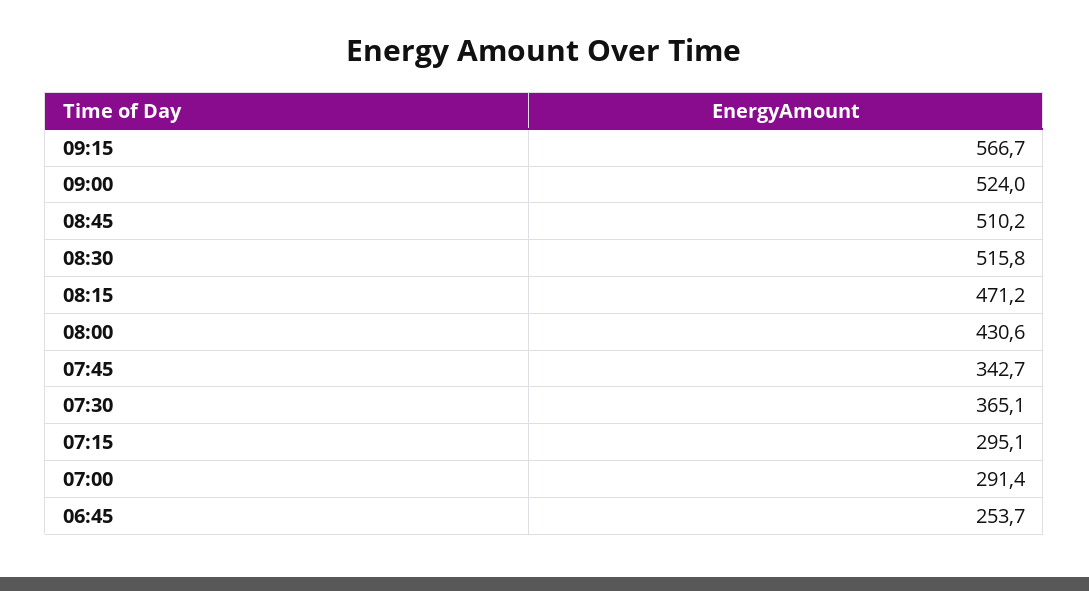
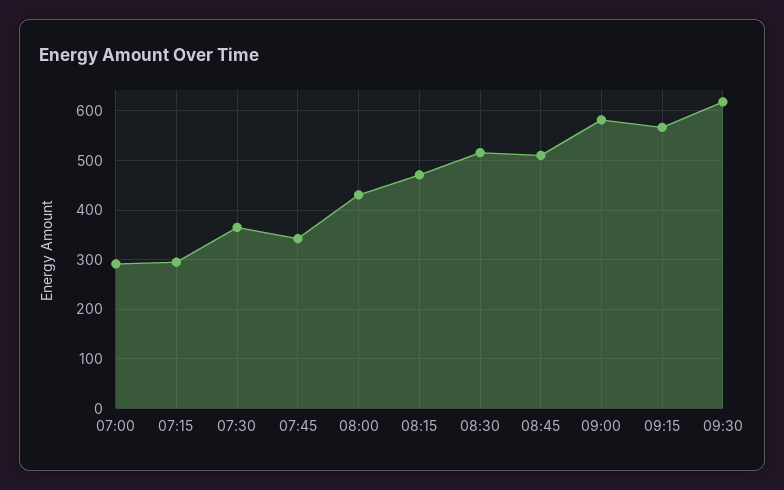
09:00: 524 -> 580
06:45: 253.7 -> none
09:30: none -> 620

